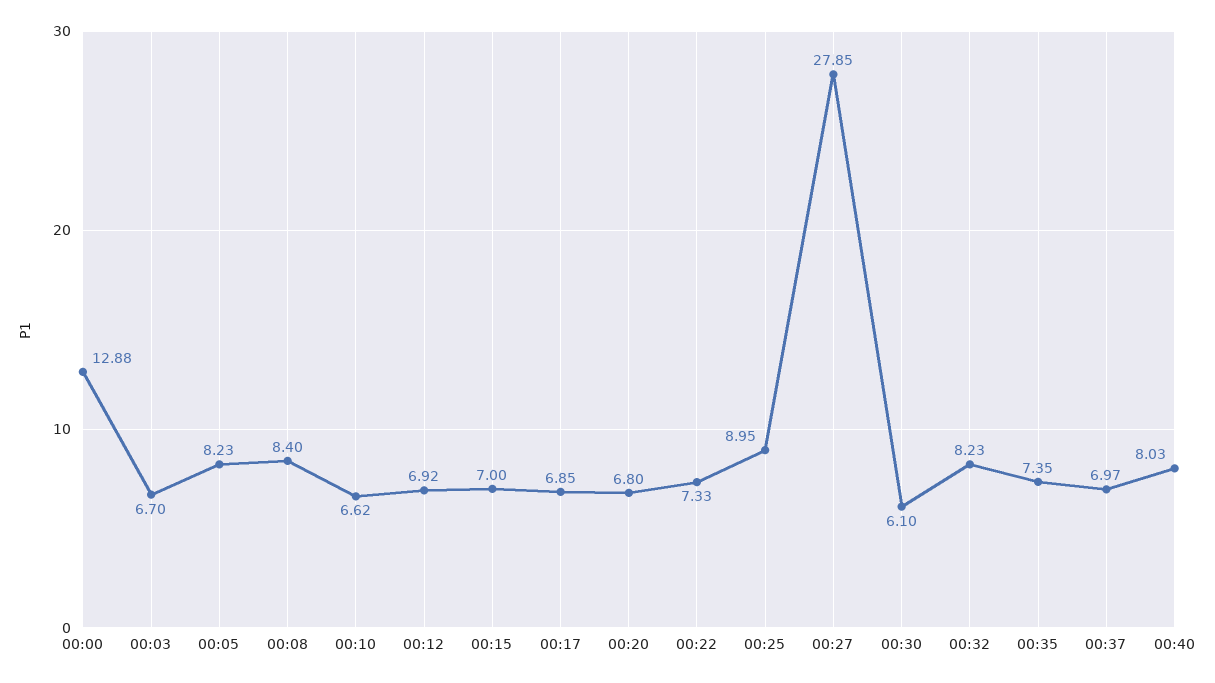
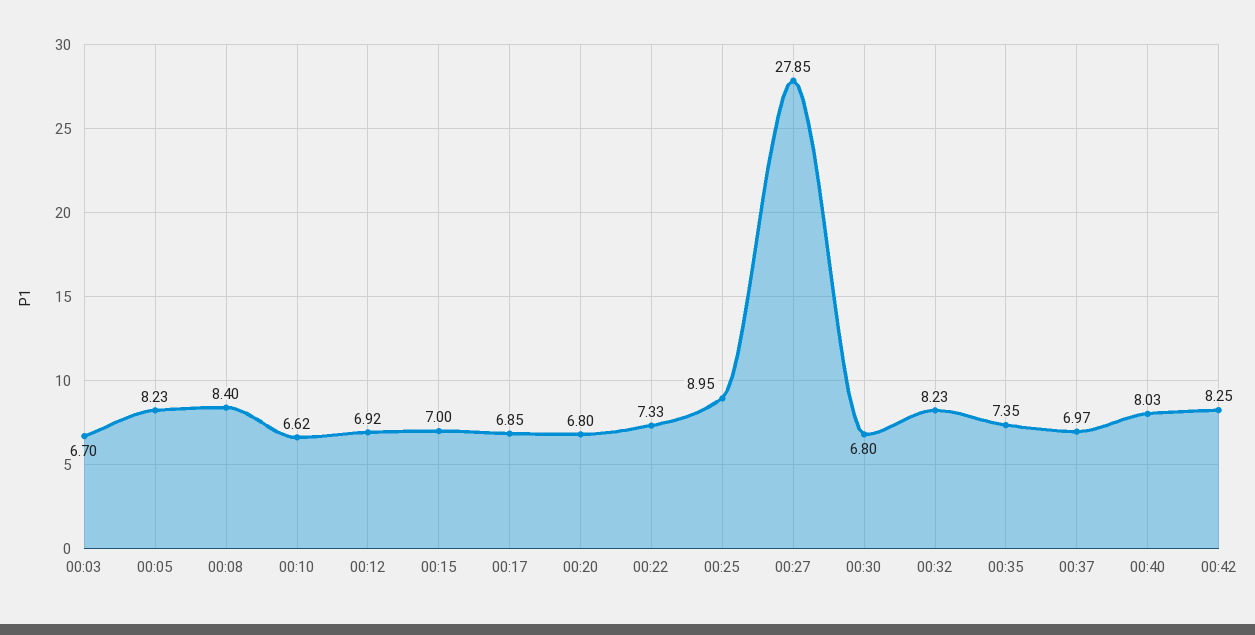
00:00: 12.88 -> none
00:30: 6.1 -> 6.8
00:42: none -> 8.25

